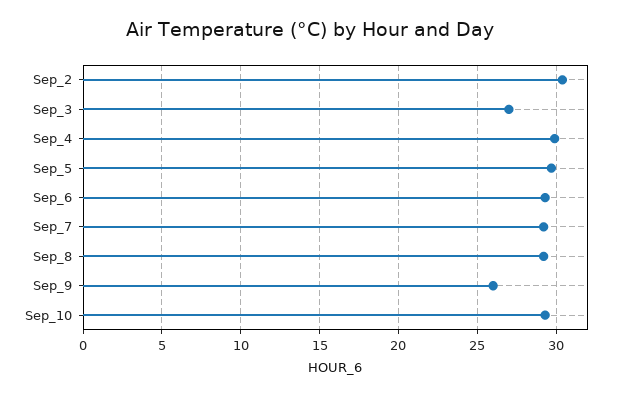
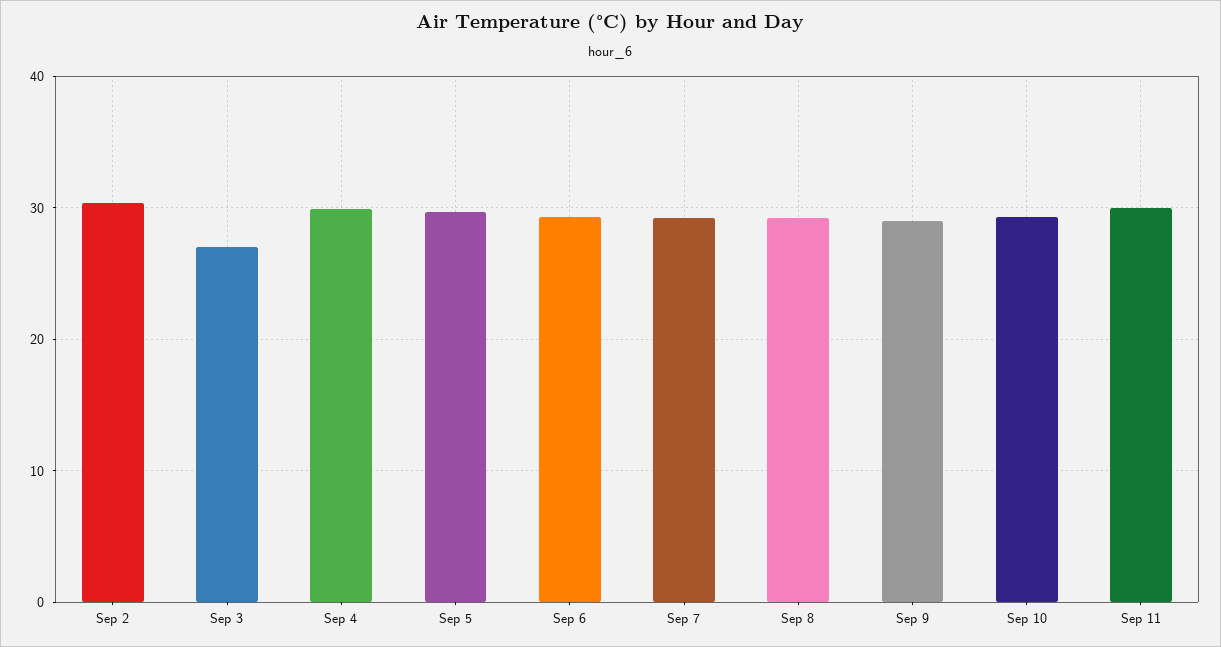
Sep_9: 26 -> 29
Sep 11: none -> 30

